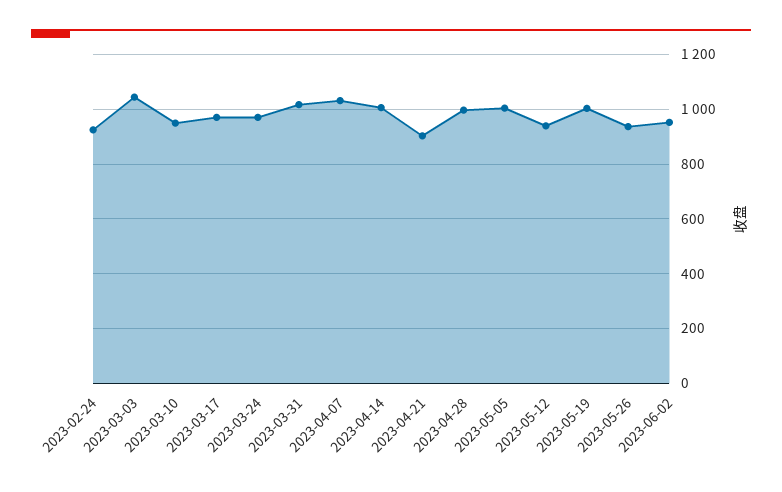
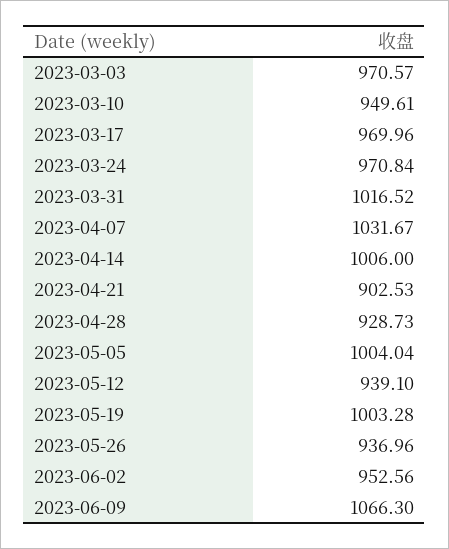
2023-02-24: 925 -> none
2023-03-03: 1050 -> 970.57
2023-04-28: 1000 -> 928.73
2023-06-09: none -> 1066.3

